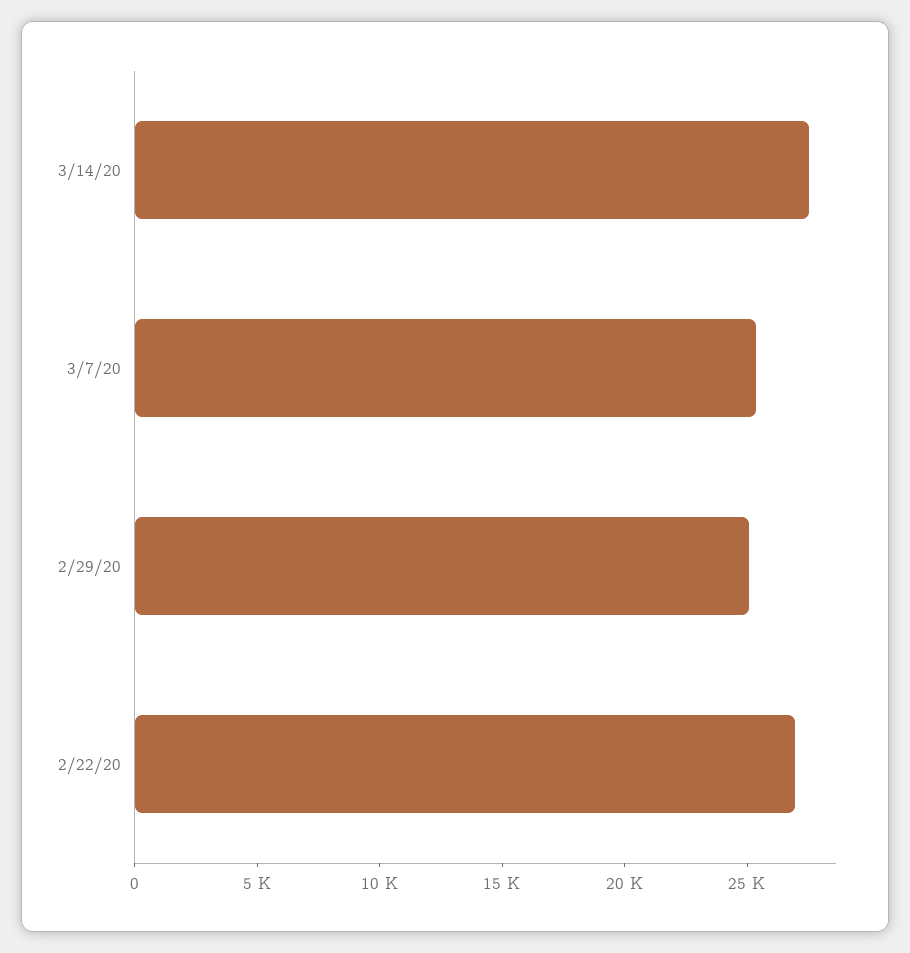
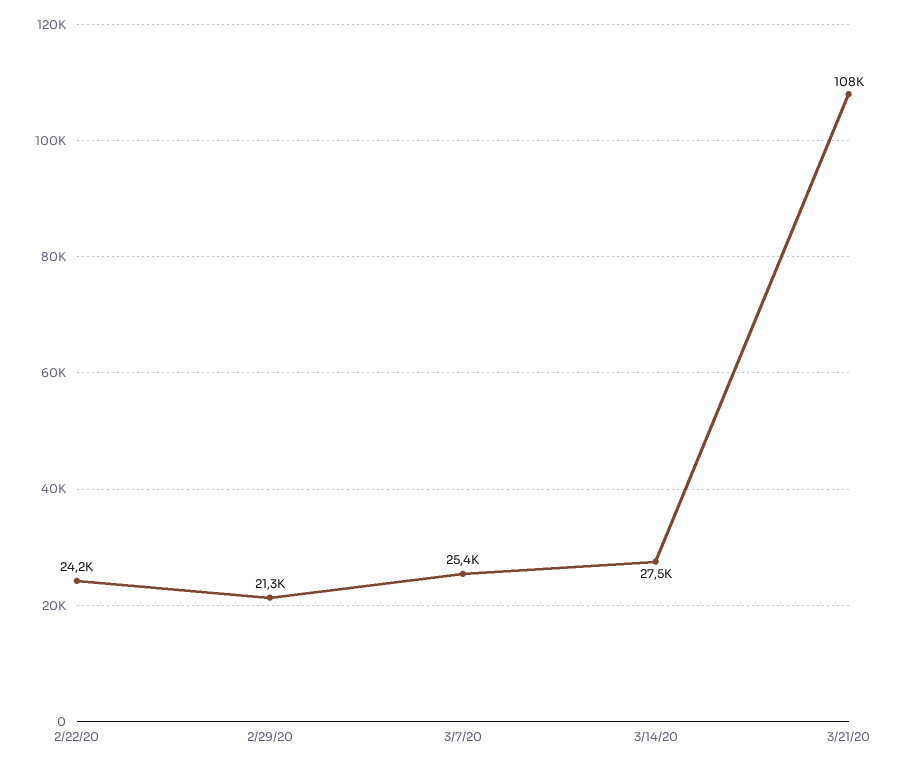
2/29/20: 25000 -> 21300
2/22/20: 27000 -> 24200
3/21/20: none -> 108000

